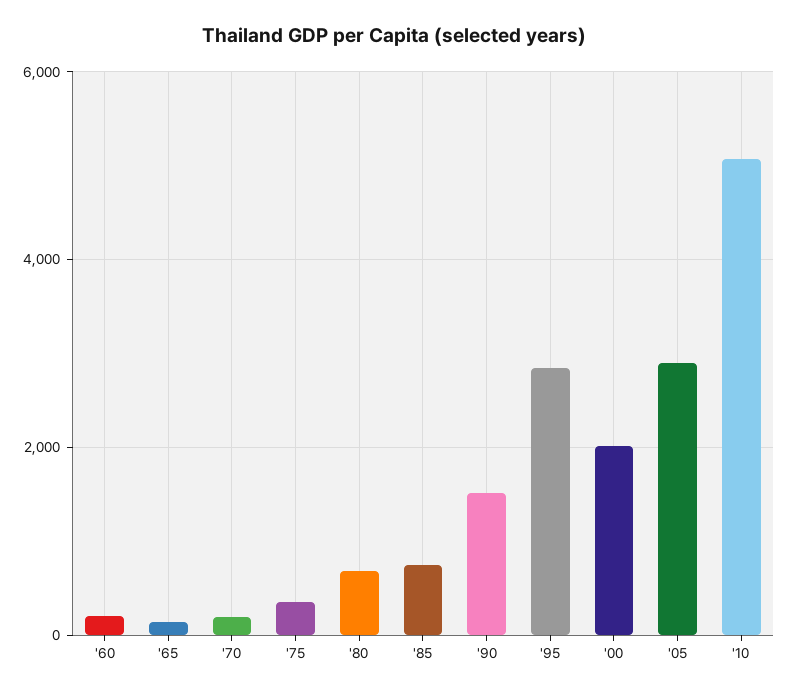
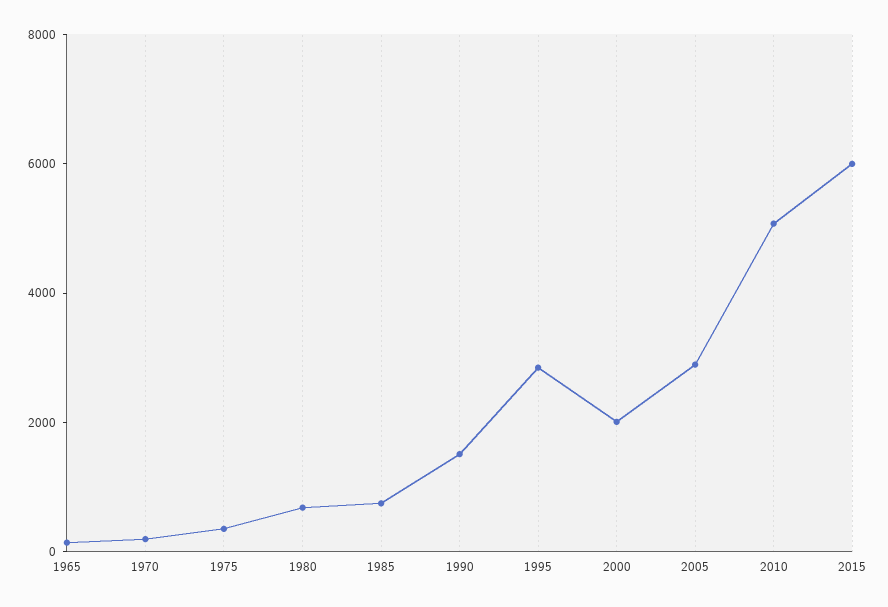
'60: 200 -> none
2015: none -> 6000

